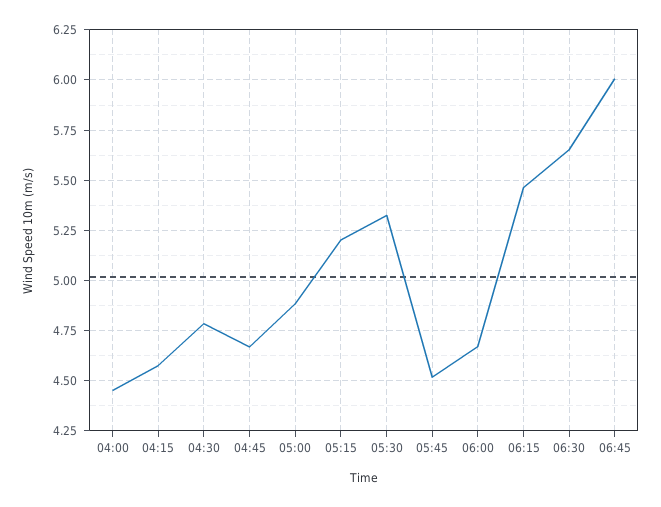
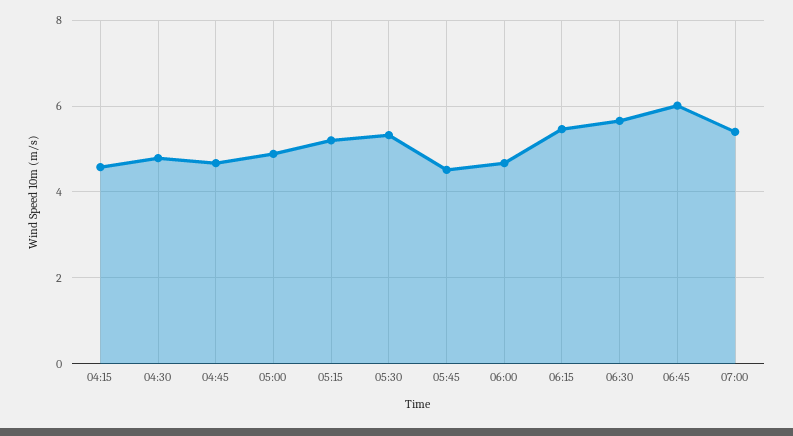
04:00: 4.45 -> none
07:00: none -> 5.4

